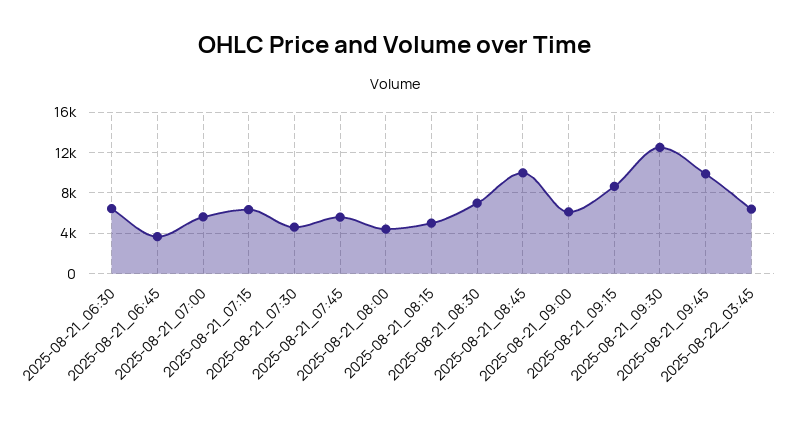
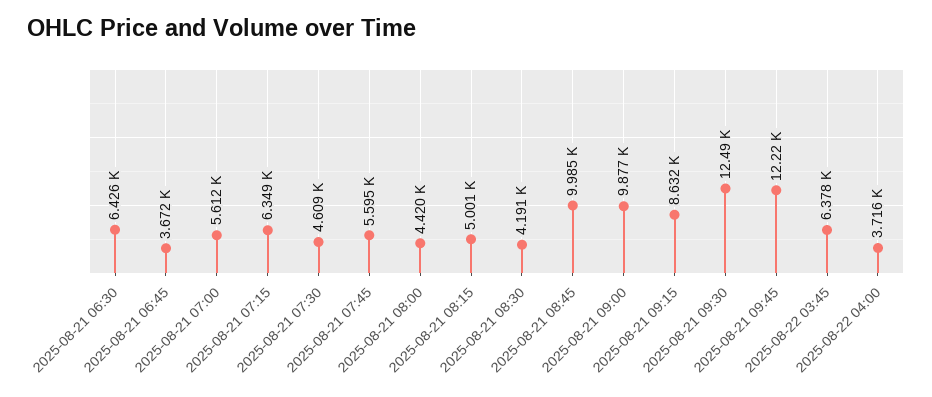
2025-08-21_08:30: 7000 -> 4191
2025-08-21_09:00: 6000 -> 9877
2025-08-21_09:45: 10000 -> 12220
2025-08-22 04:00: none -> 3716

